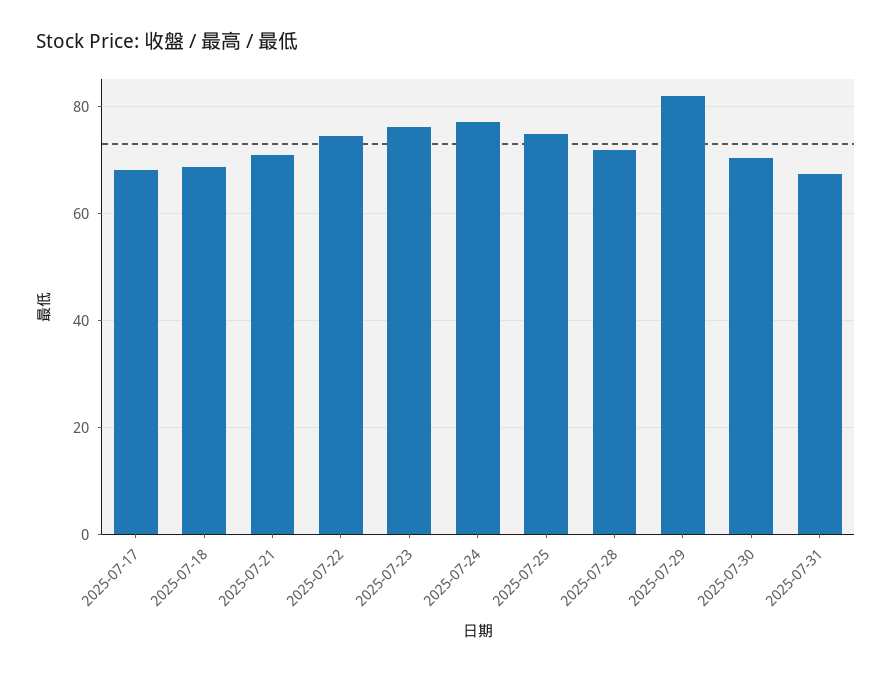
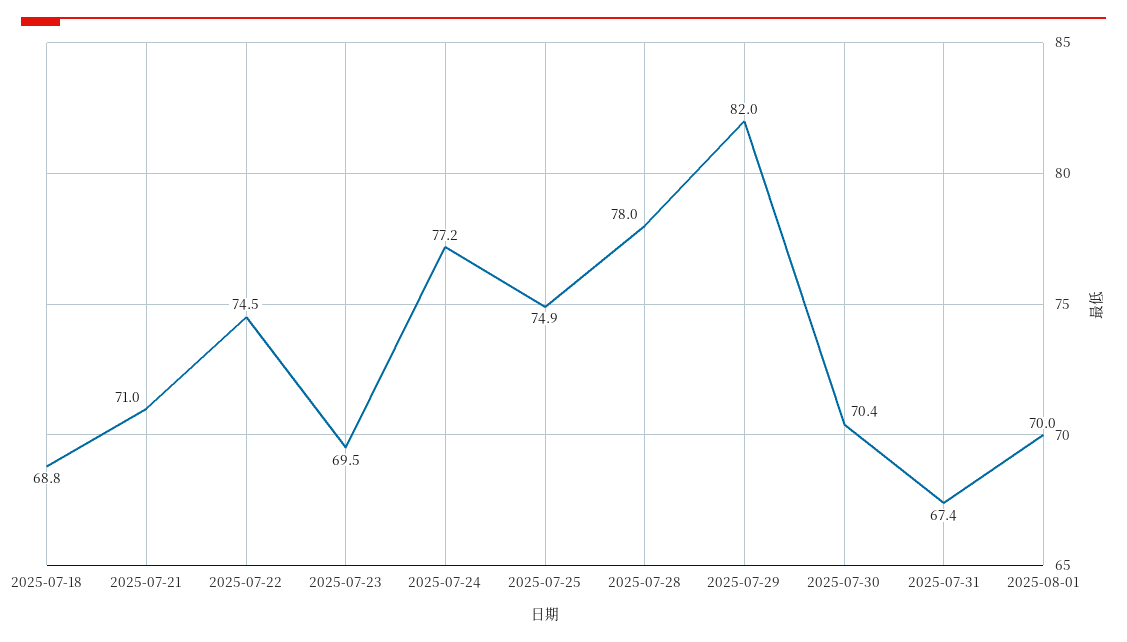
2025-07-17: 68 -> none
2025-07-23: 76 -> 69.5
2025-07-28: 72 -> 78
2025-08-01: none -> 70

